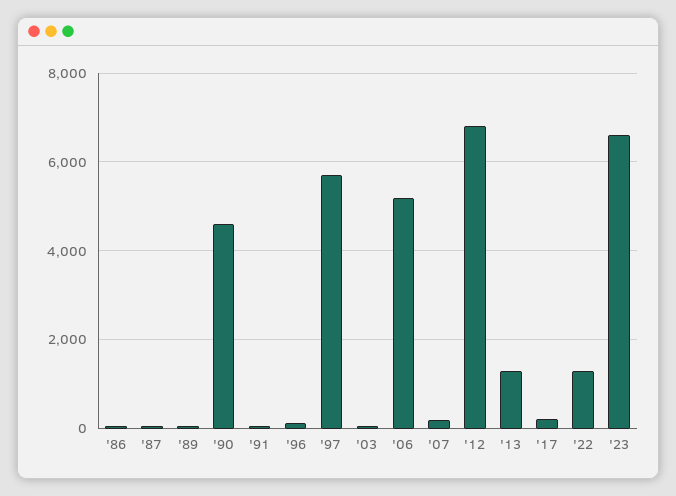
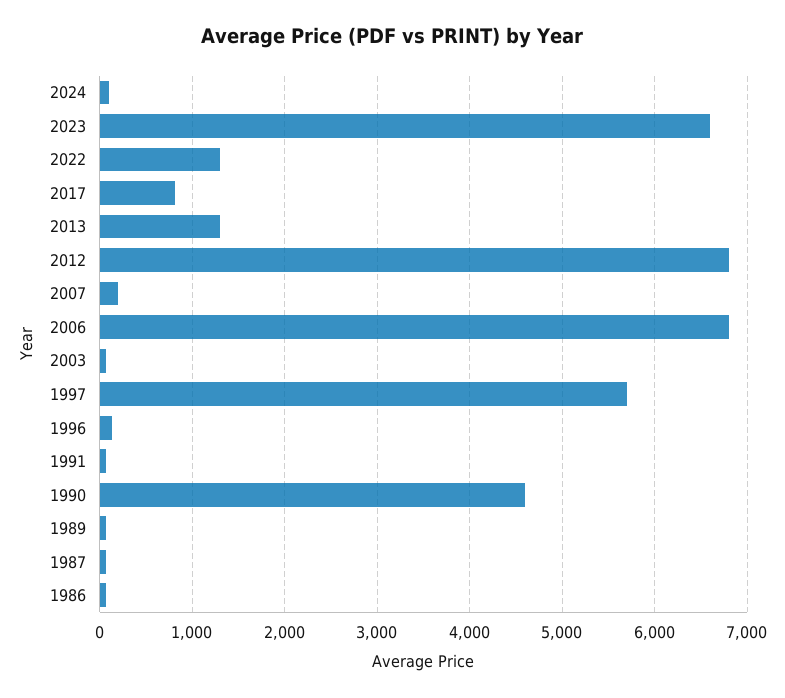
'06: 5200 -> 6800
'17: 200 -> 800
2024: none -> 100

